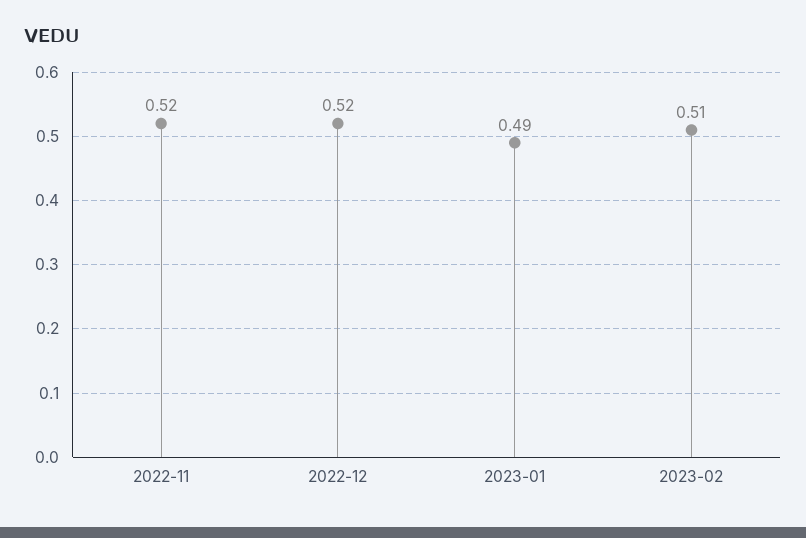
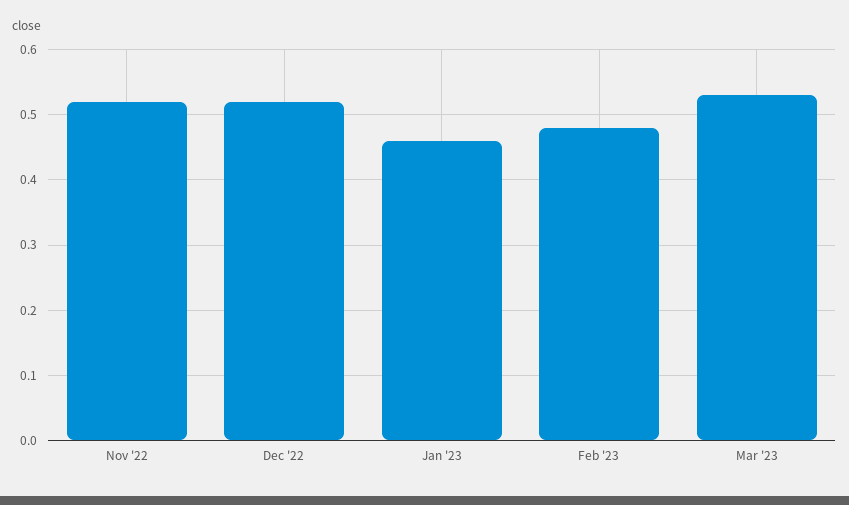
2023-01: 0.49 -> 0.46
2023-02: 0.51 -> 0.48
Mar '23: none -> 0.53

